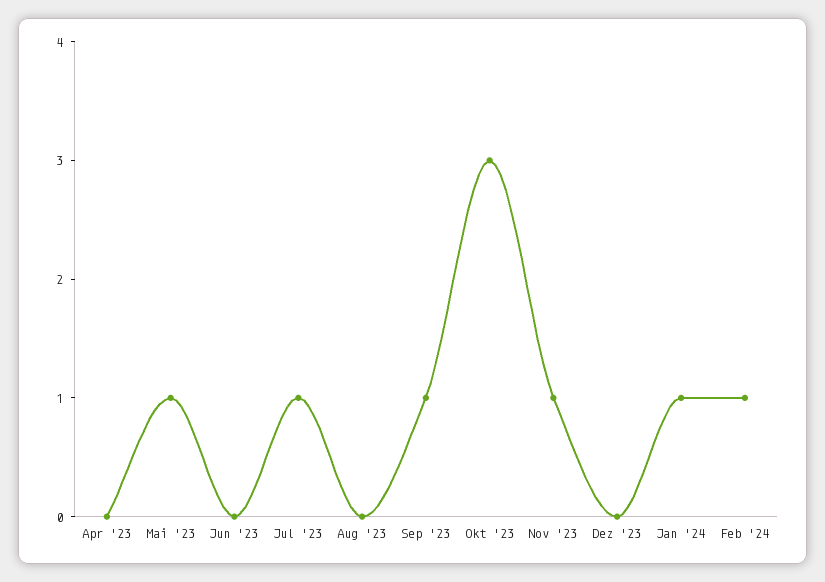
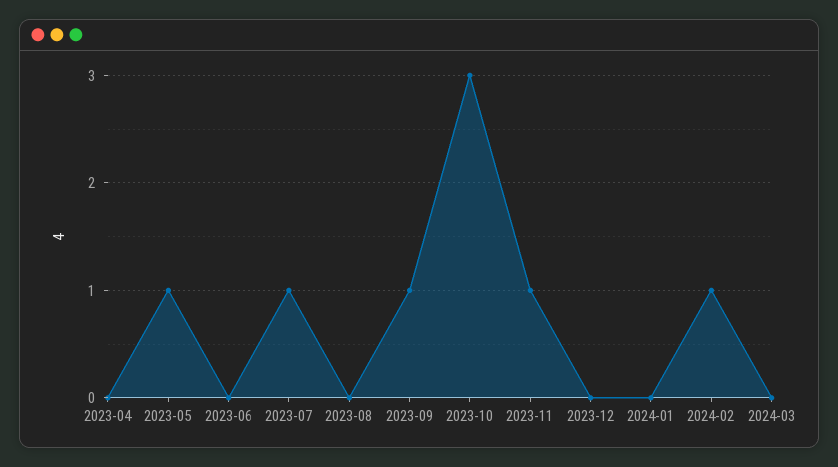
Jan '24: 1 -> 0
2024-03: none -> 0

